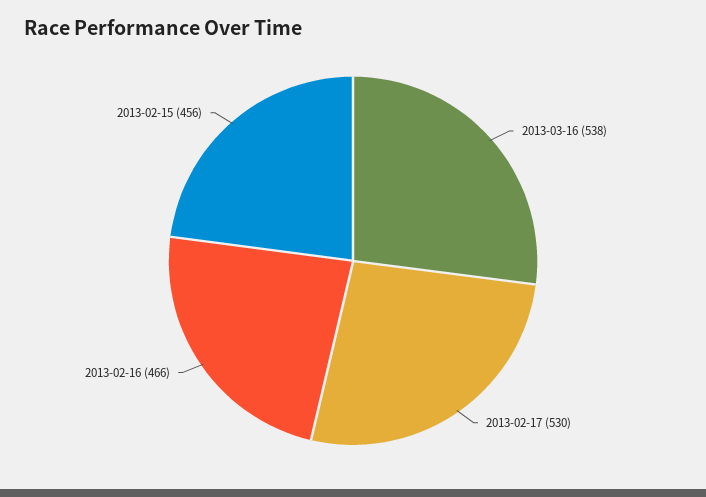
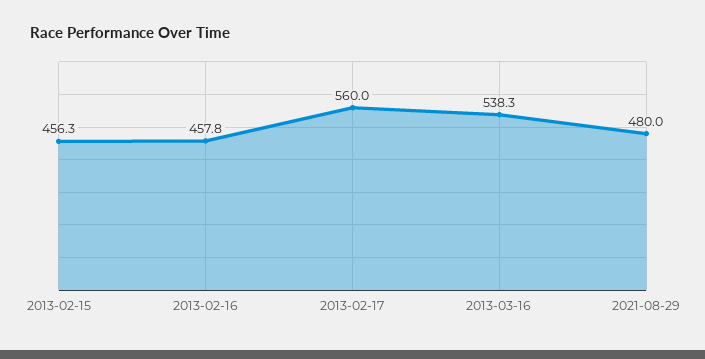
2013-02-17: 530 -> 560
2013-02-16: 466 -> 457.8
2021-08-29: none -> 480

